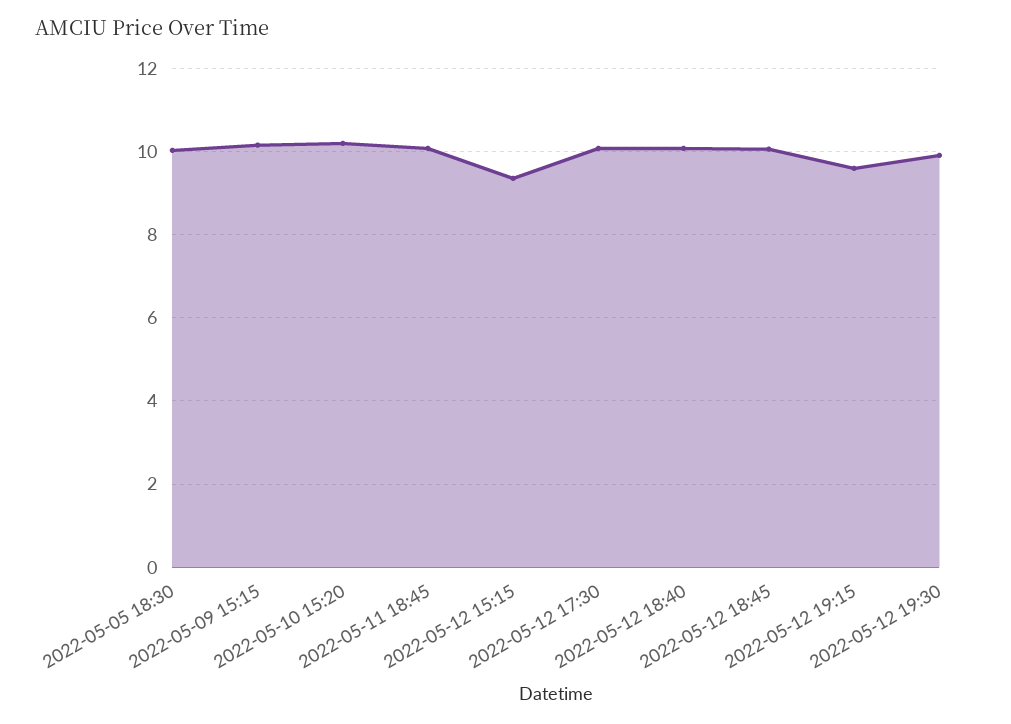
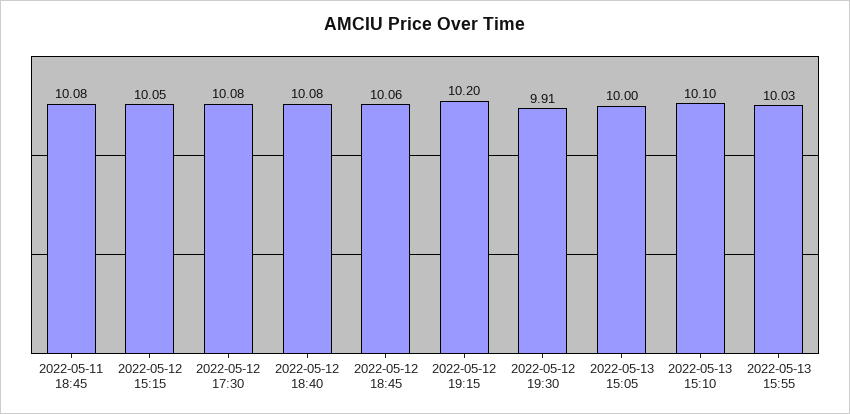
2022-05-05 18:30: 10 -> none
2022-05-09 15:15: 10.2 -> none
2022-05-10 15:20: 10.2 -> none
2022-05-12 15:15: 9.4 -> 10.05
2022-05-12 19:15: 9.6 -> 10.2
2022-05-13 15:05: none -> 10
2022-05-13 15:10: none -> 10.1
2022-05-13 15:55: none -> 10.03

